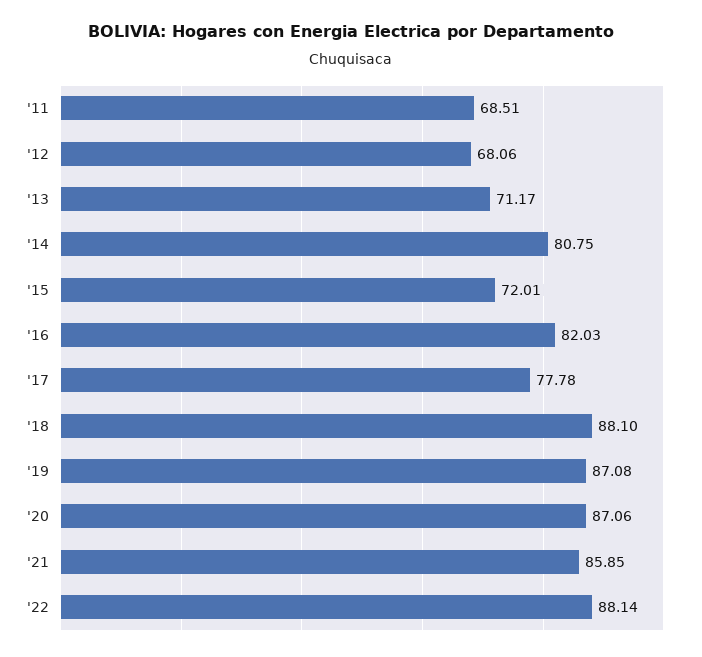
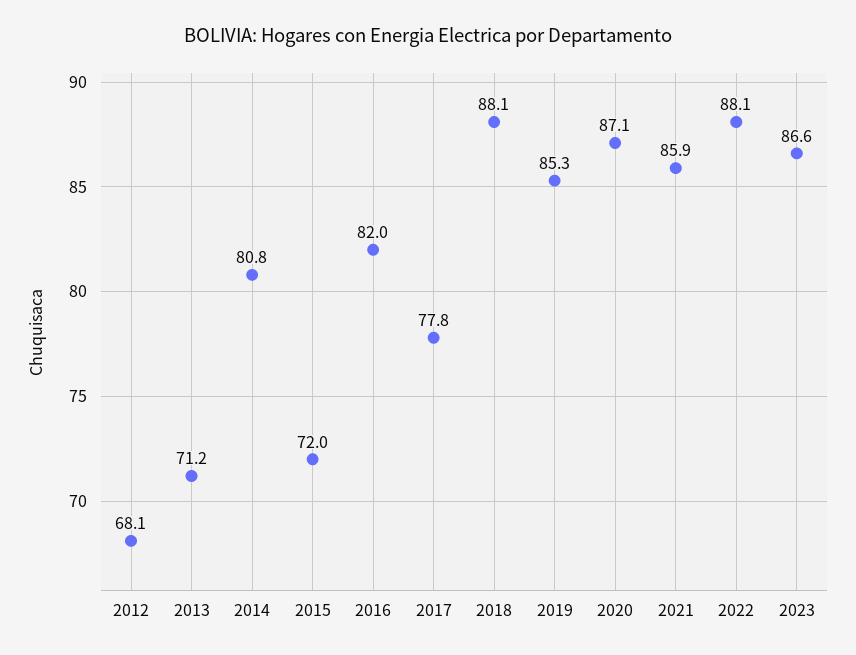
'11: 68.51 -> none
'19: 87.08 -> 85.3
2023: none -> 86.6

